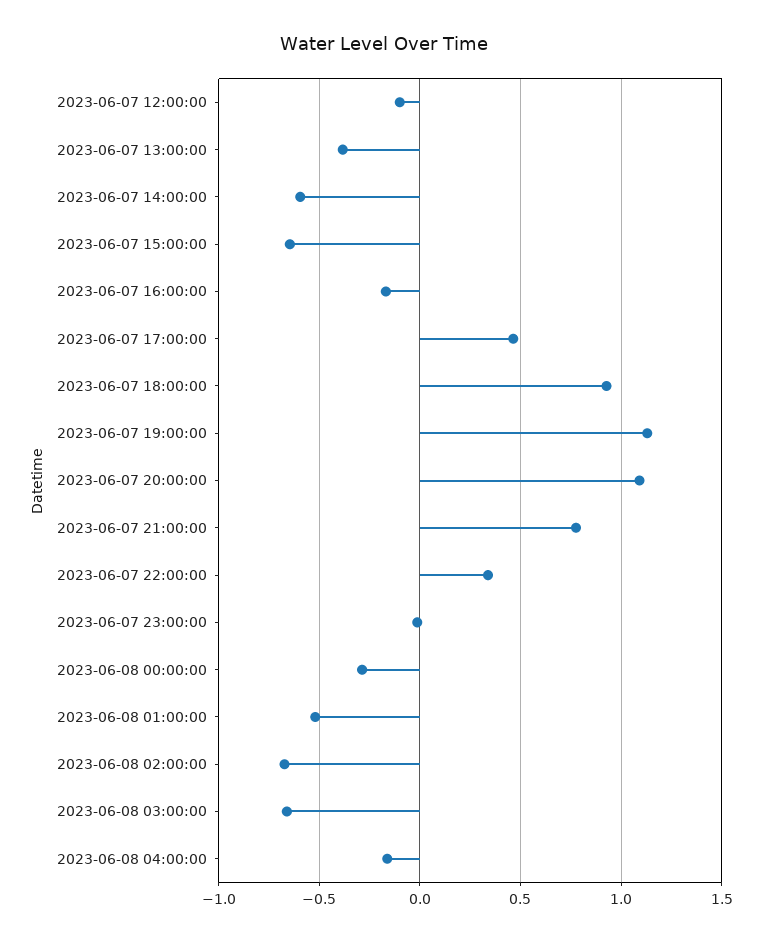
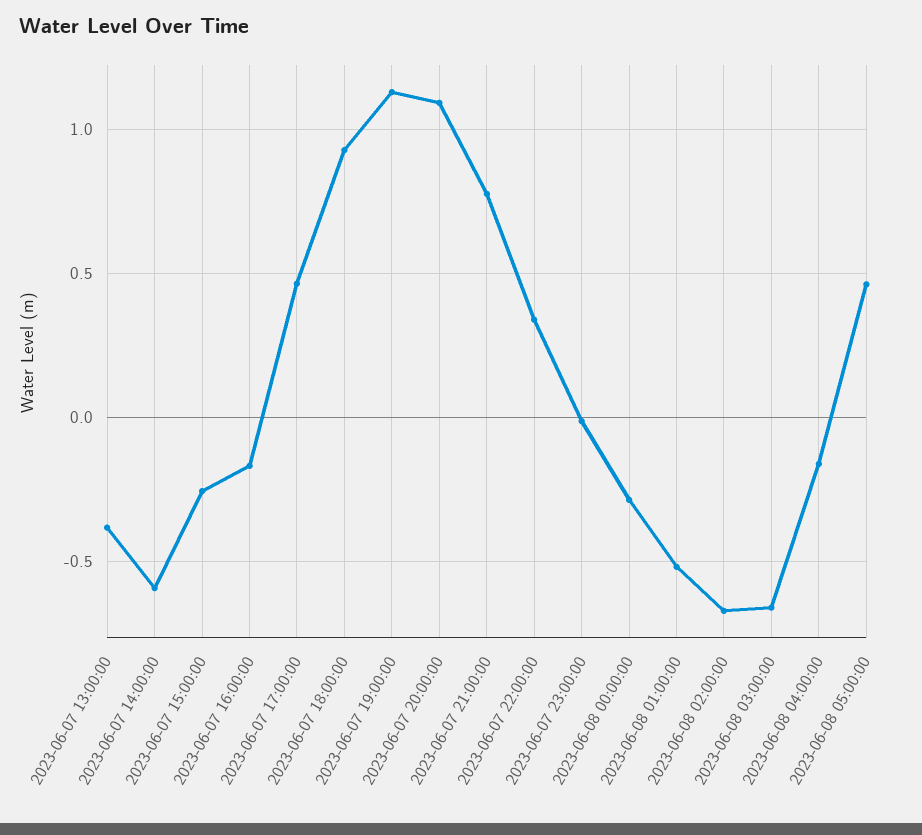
2023-06-07 12:00:00: -0.1 -> none
2023-06-07 15:00:00: -0.65 -> -0.25
2023-06-08 05:00:00: none -> 0.45

